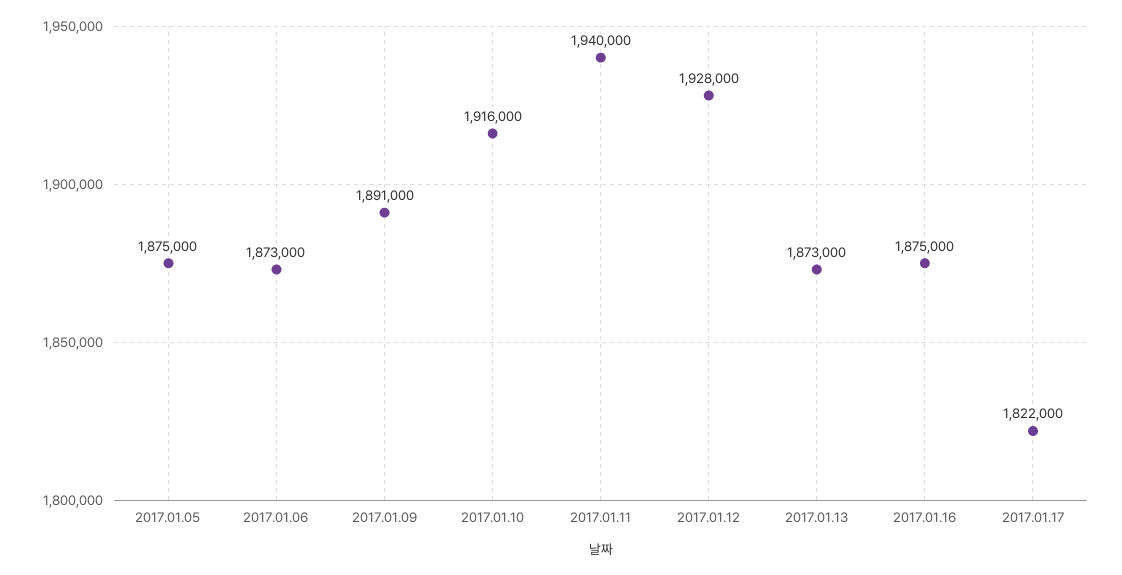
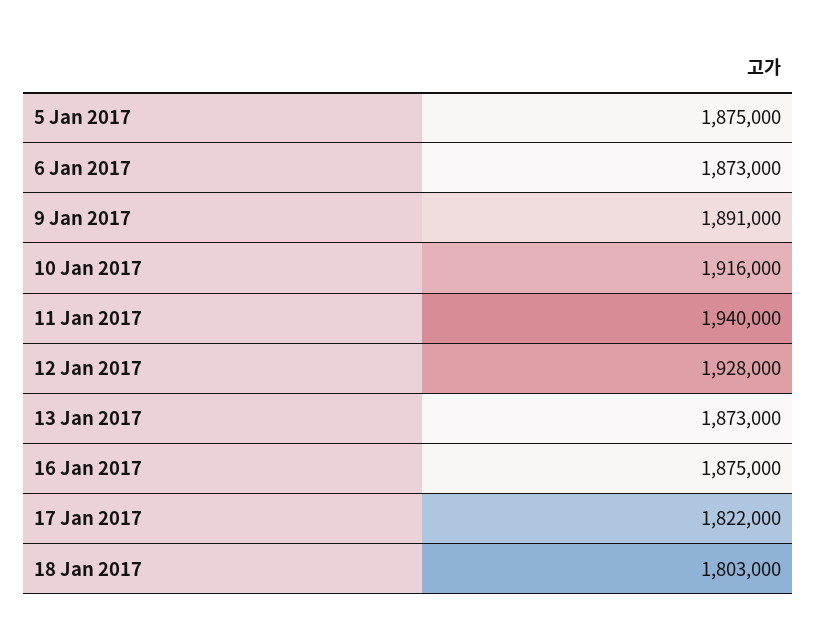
18 Jan 2017: none -> 1803000

